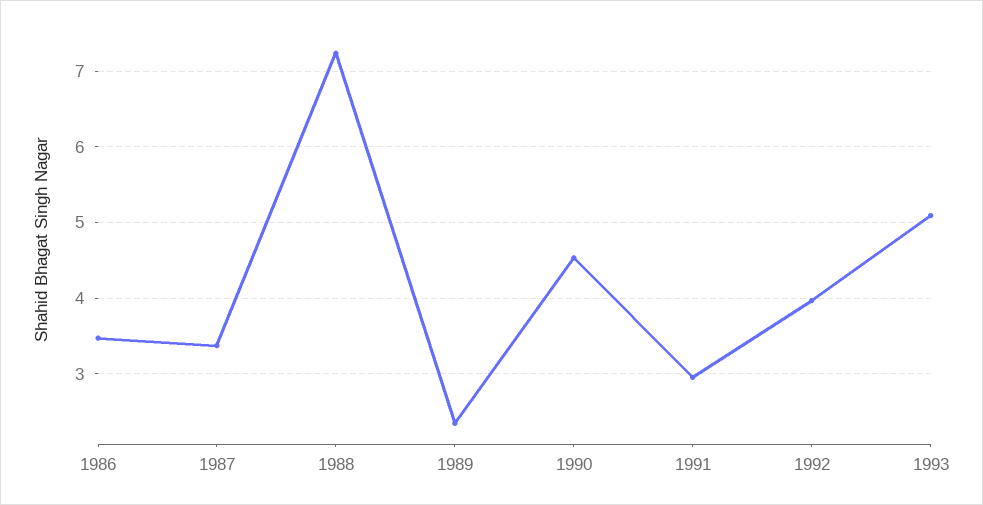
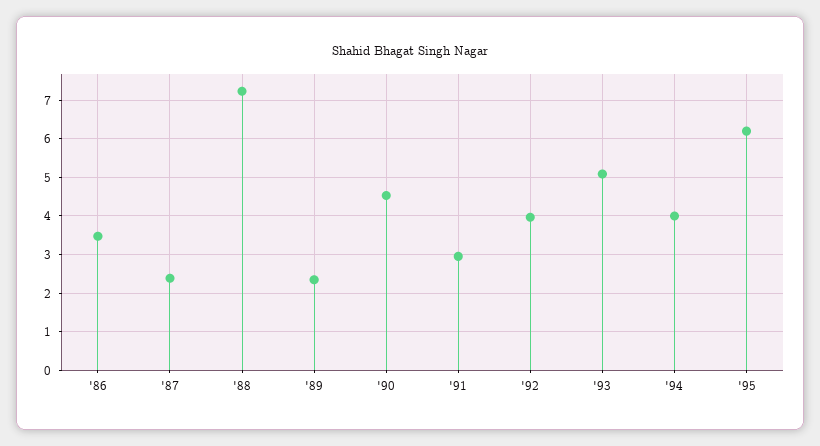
1987: 3.4 -> 2.4
'94: none -> 4
'95: none -> 6.2

